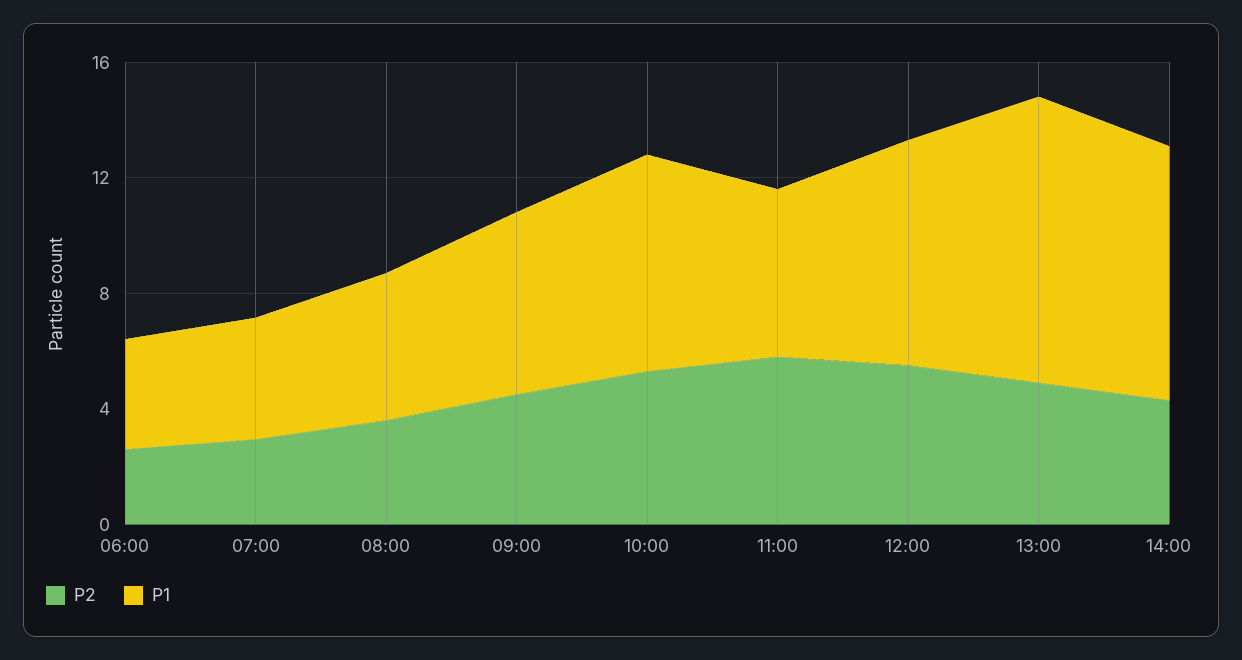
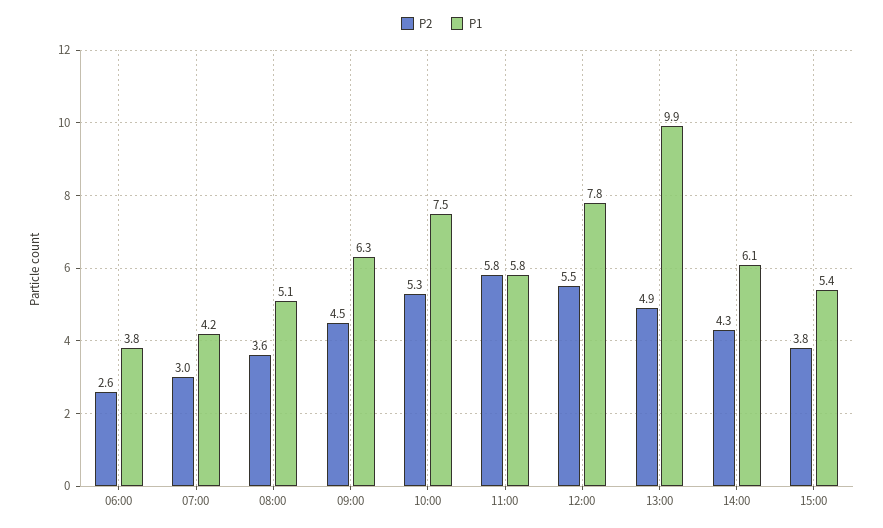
P1, 14:00: 9 -> 6.1
P2, 15:00: none -> 3.8
P1, 15:00: none -> 5.4

